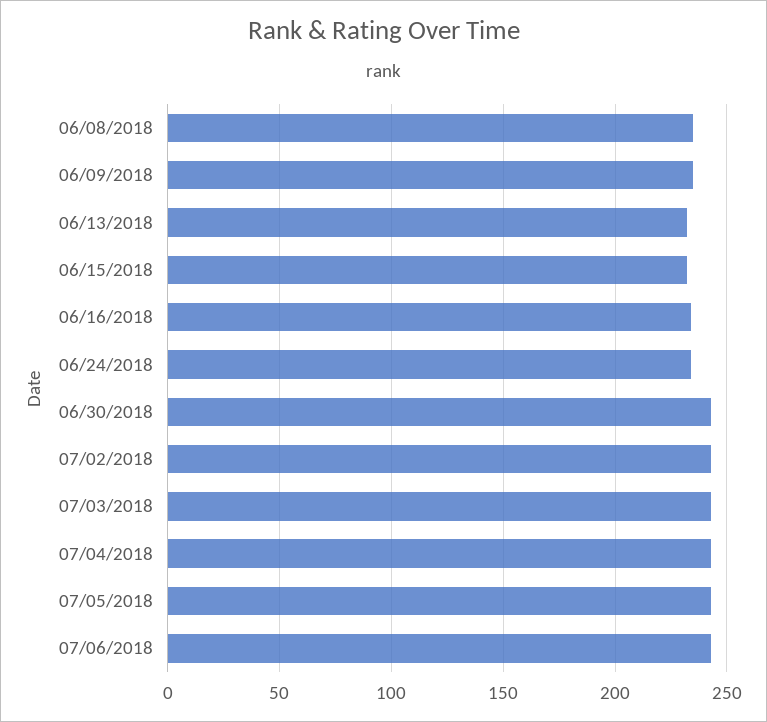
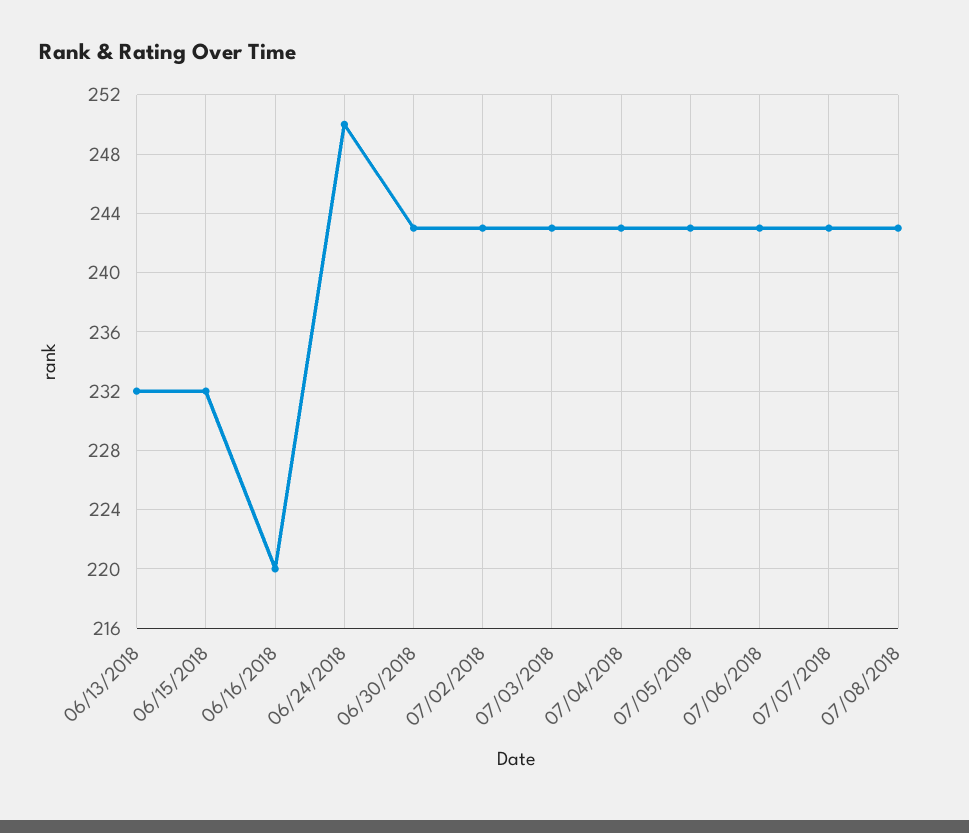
06/08/2018: 235 -> none
06/09/2018: 235 -> none
06/16/2018: 235 -> 220
06/24/2018: 235 -> 250
07/07/2018: none -> 243
07/08/2018: none -> 243

